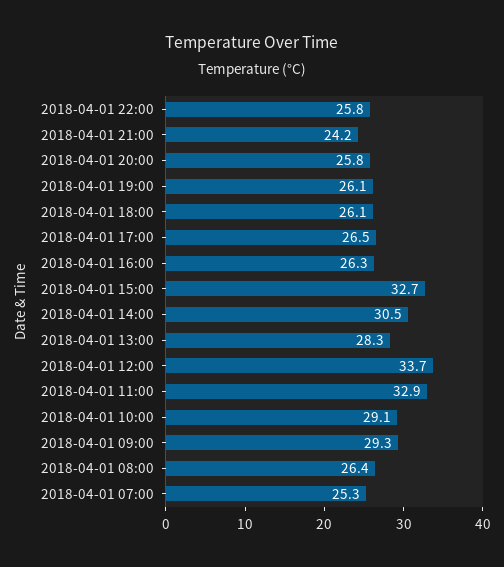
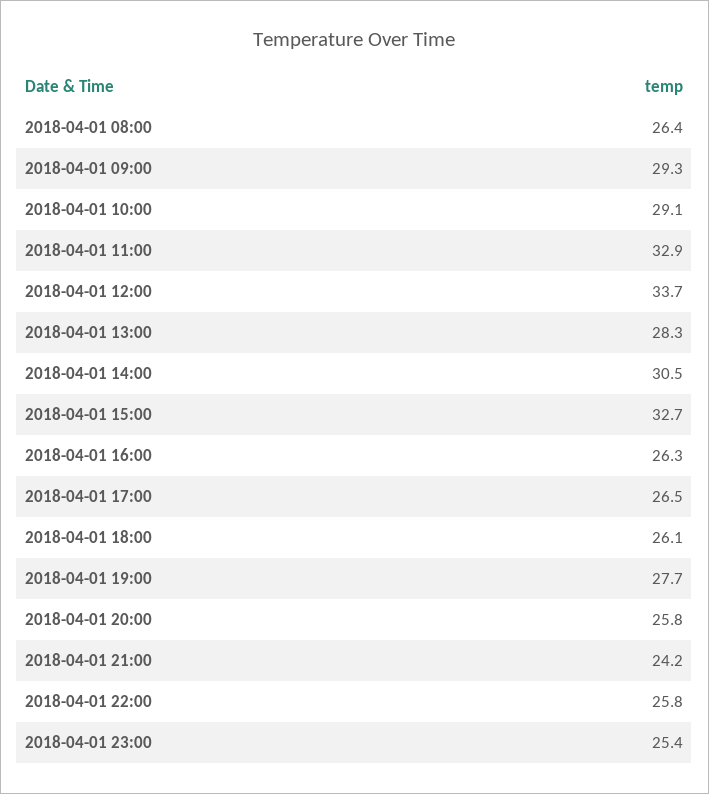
2018-04-01 19:00: 26.1 -> 27.7
2018-04-01 07:00: 25.3 -> none
2018-04-01 23:00: none -> 25.4

